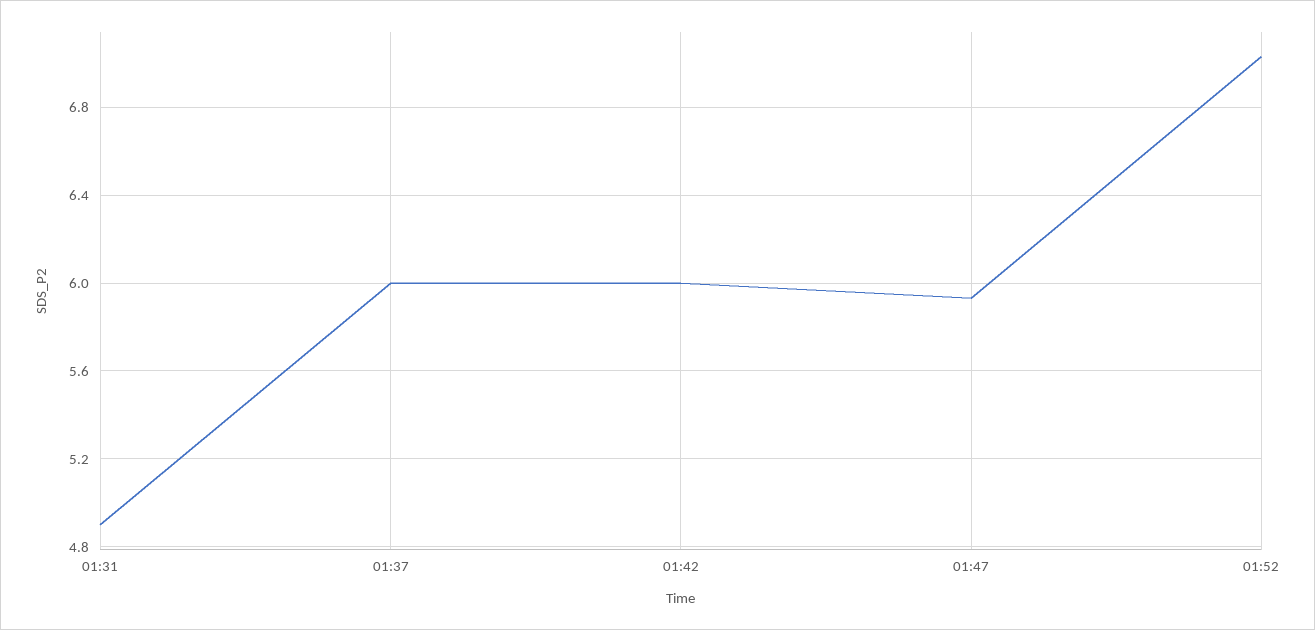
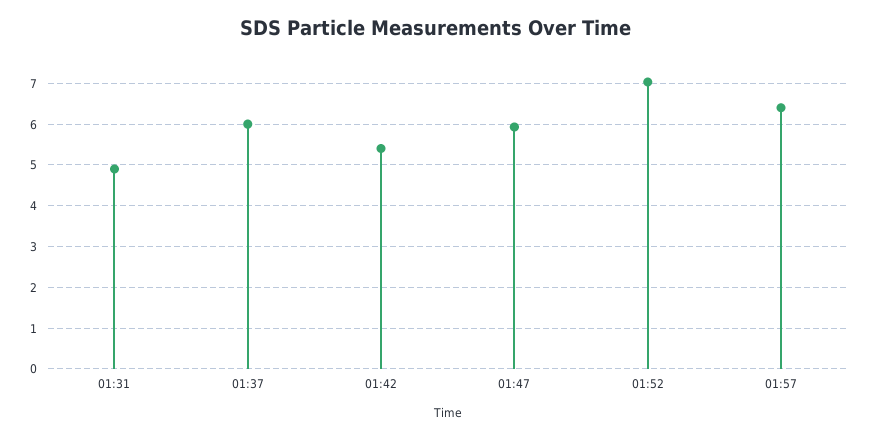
01:42: 6 -> 5.4
01:57: none -> 6.4

